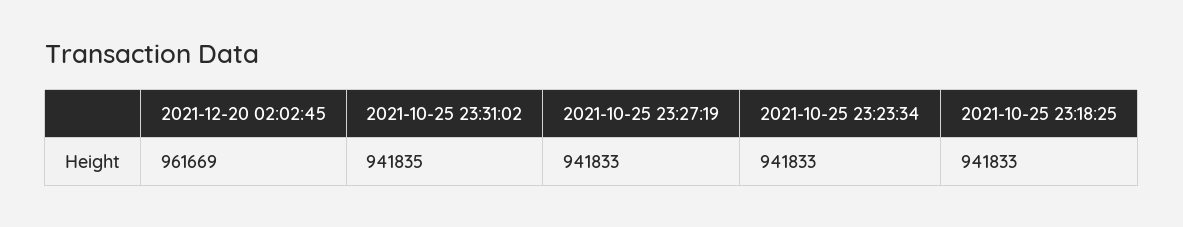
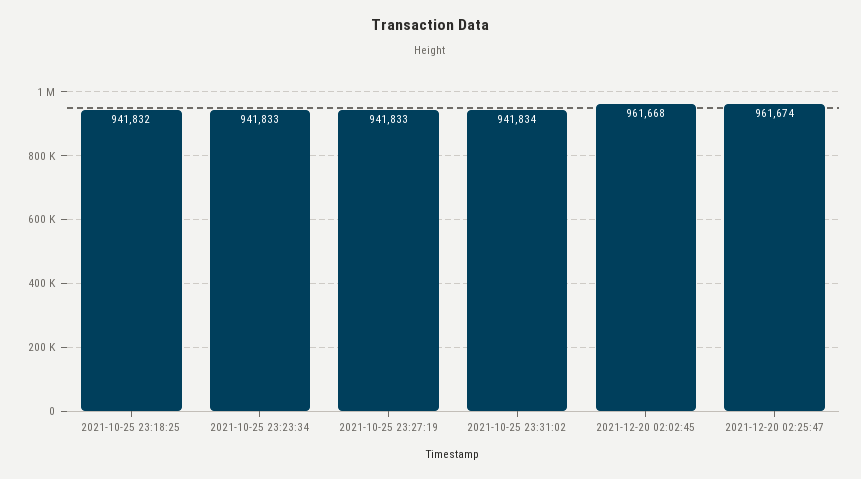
2021-12-20 02:02:45: 961669 -> 961668
2021-10-25 23:31:02: 941835 -> 941834
2021-10-25 23:18:25: 941833 -> 941832
2021-12-20 02:25:47: none -> 961674

